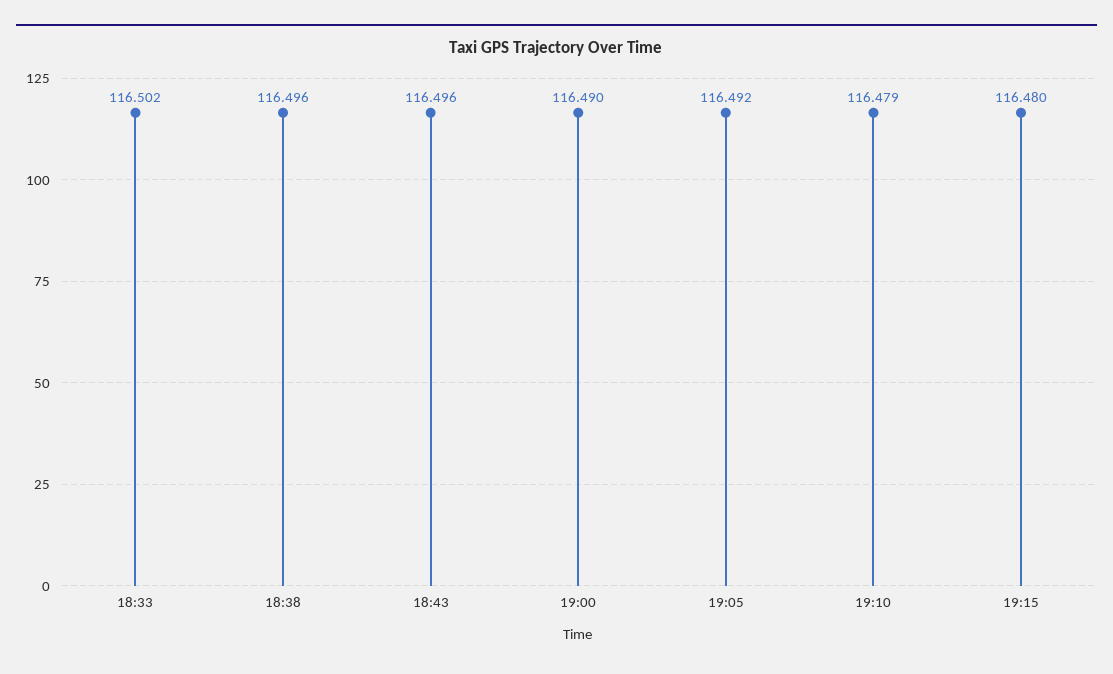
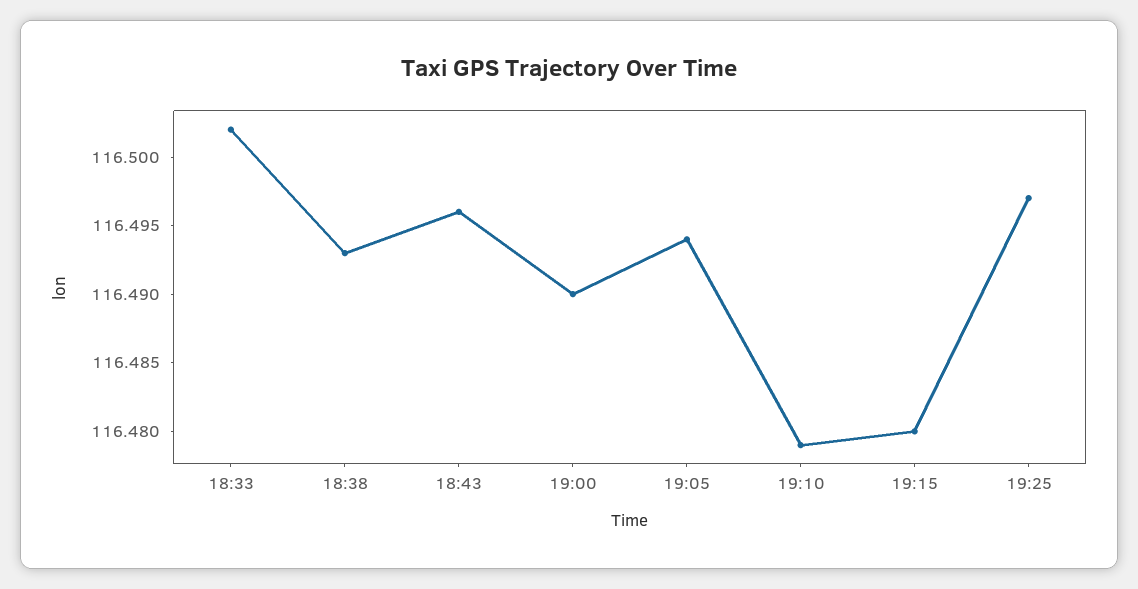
18:38: 116.496 -> 116.493
19:05: 116.492 -> 116.494
19:25: none -> 116.497

